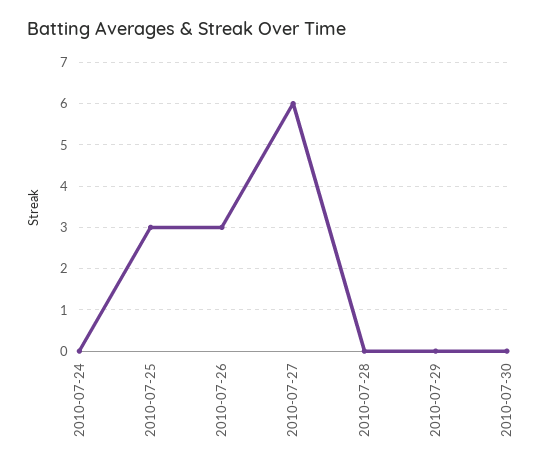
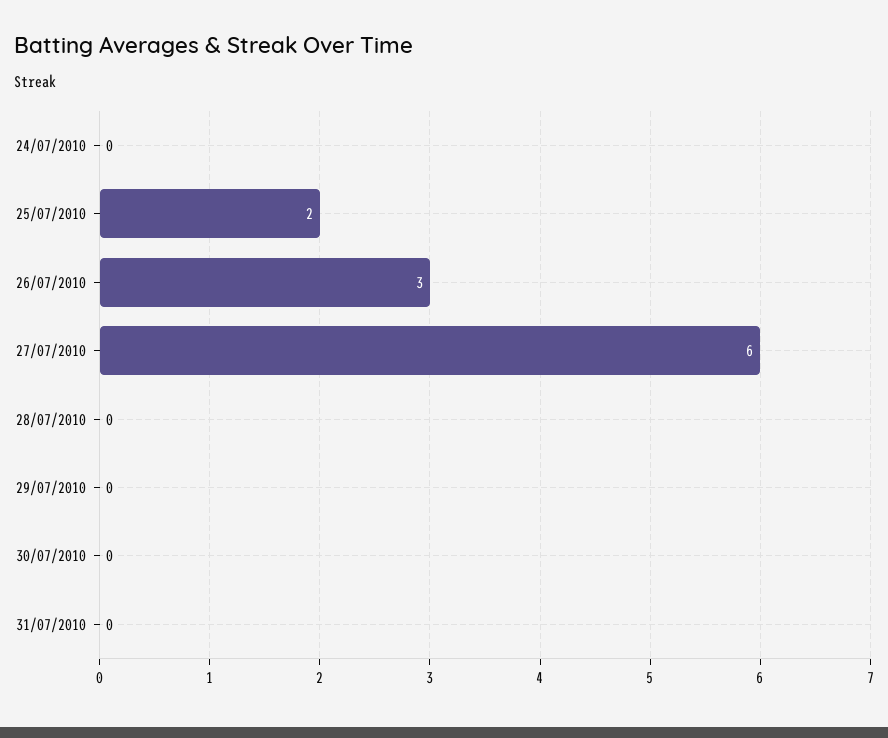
2010-07-25: 3 -> 2
31/07/2010: none -> 0

